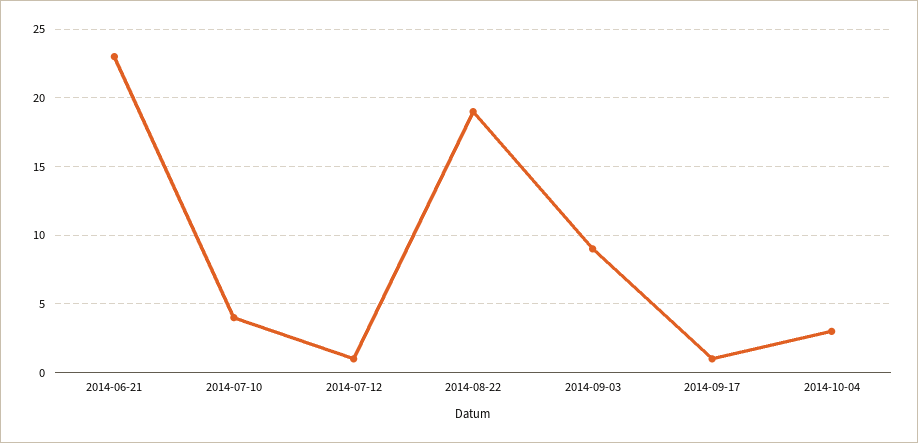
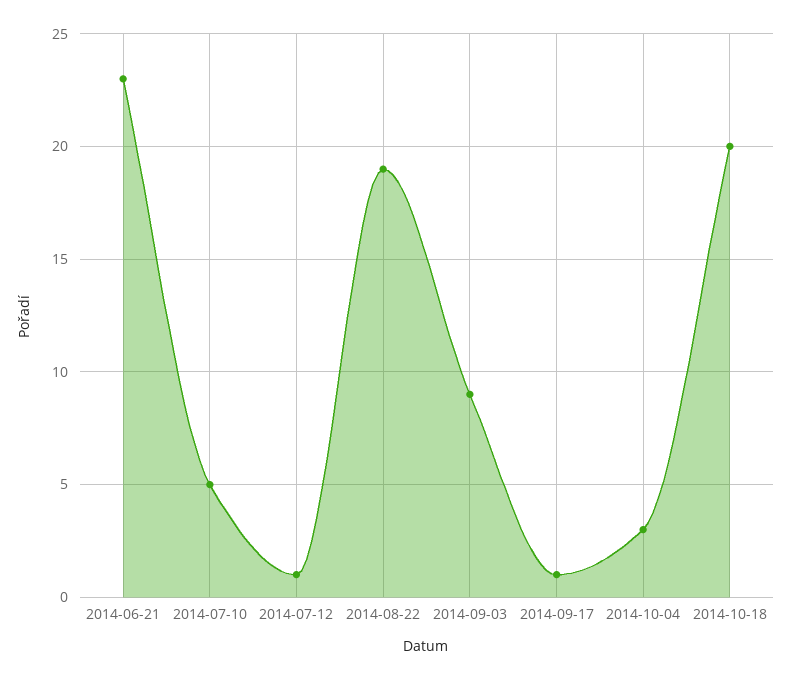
2014-07-10: 4 -> 5
2014-10-18: none -> 20

